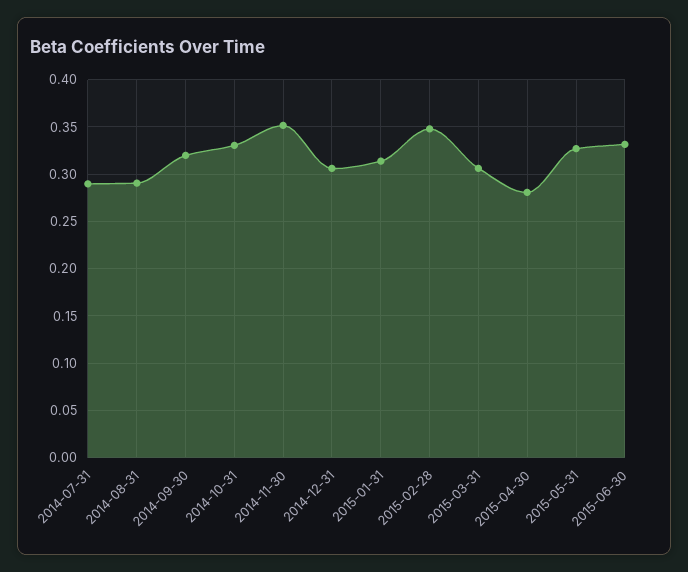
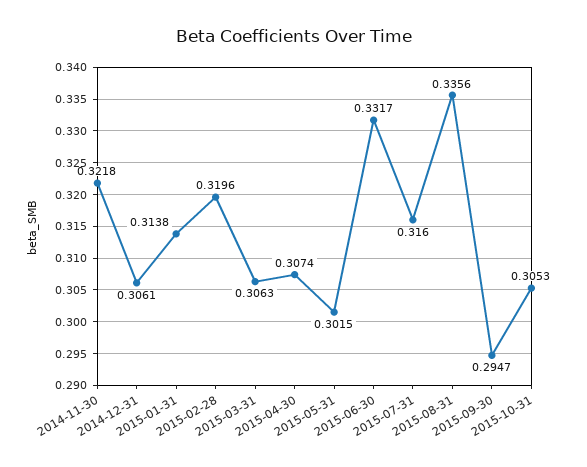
2014-07-31: 0.29 -> none
2014-08-31: 0.29 -> none
2014-09-30: 0.32 -> none
2014-10-31: 0.33 -> none
2014-11-30: 0.35 -> 0.3218
2015-02-28: 0.35 -> 0.3196
2015-04-30: 0.28 -> 0.3074
2015-05-31: 0.33 -> 0.3015
2015-07-31: none -> 0.316
2015-08-31: none -> 0.3356
2015-09-30: none -> 0.2947
2015-10-31: none -> 0.3053

